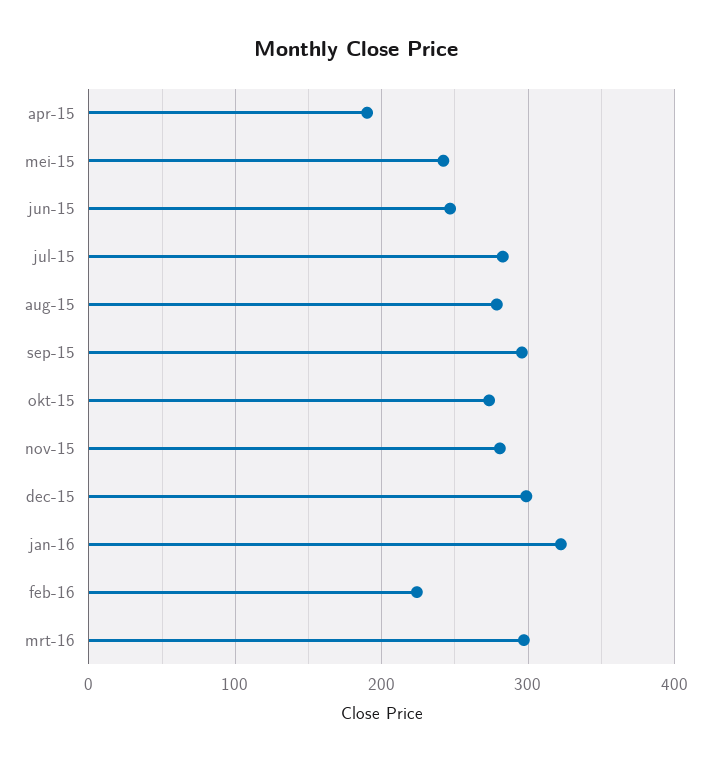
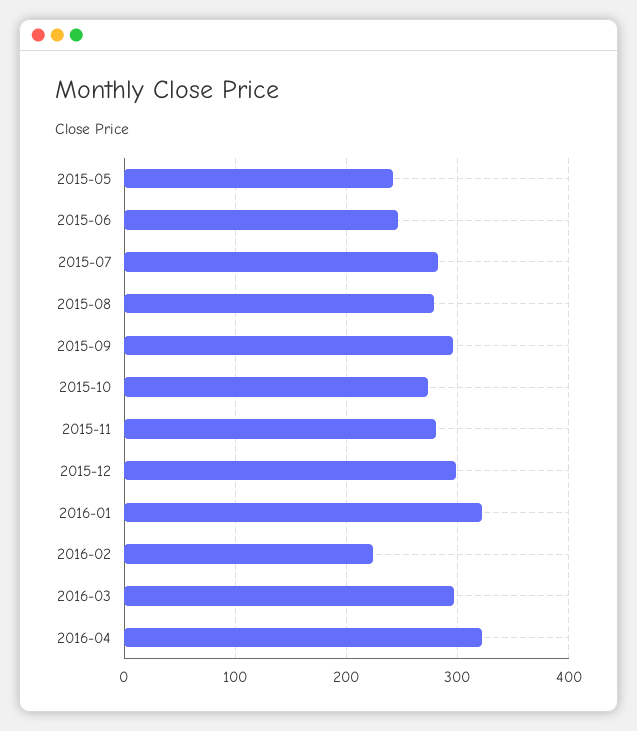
apr-15: 190 -> none
2016-04: none -> 320

